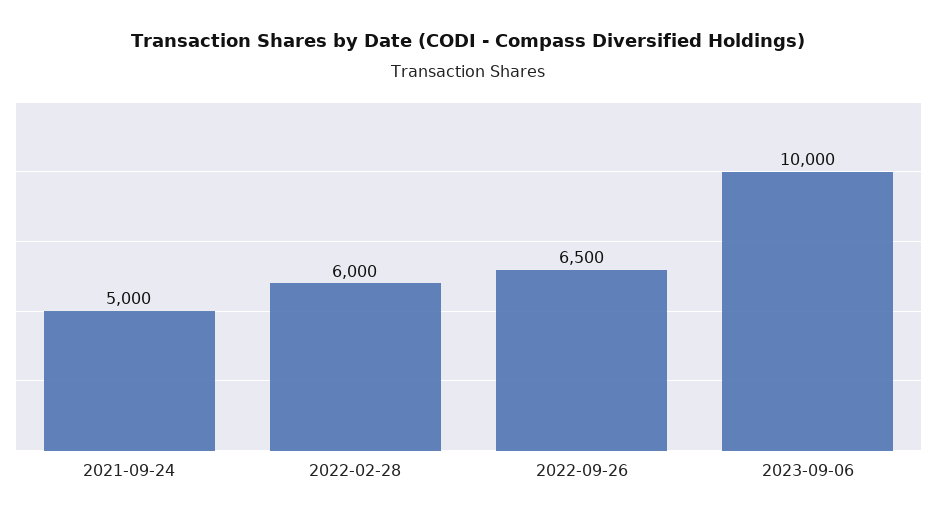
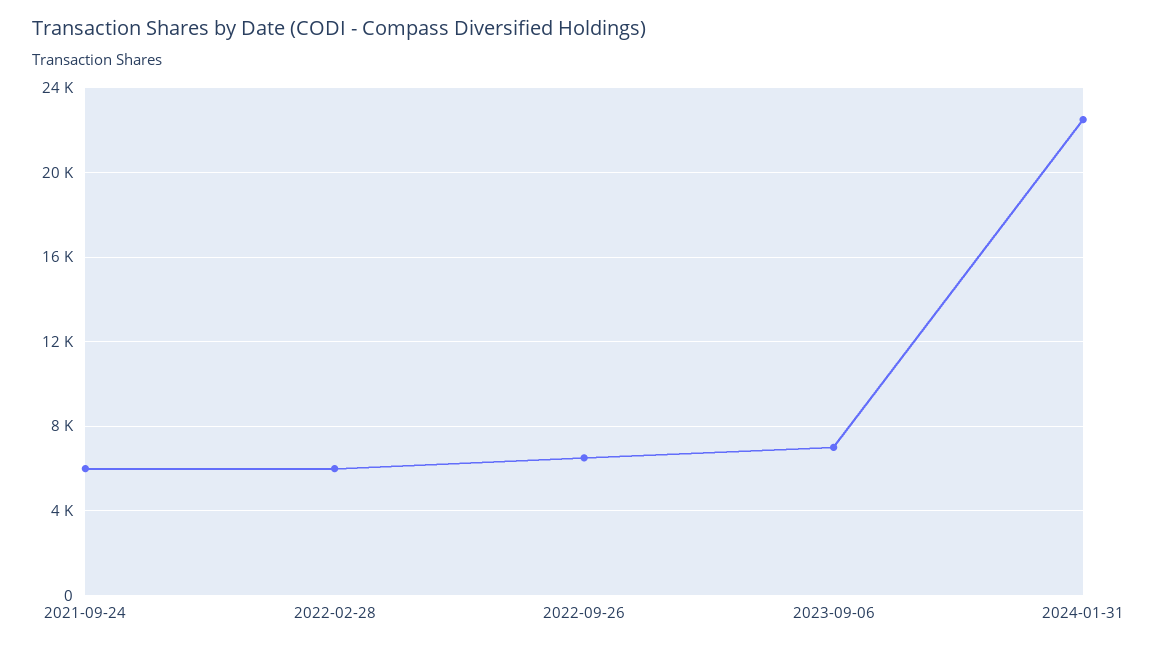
2021-09-24: 5000 -> 6000
2023-09-06: 10000 -> 7000
2024-01-31: none -> 22500

